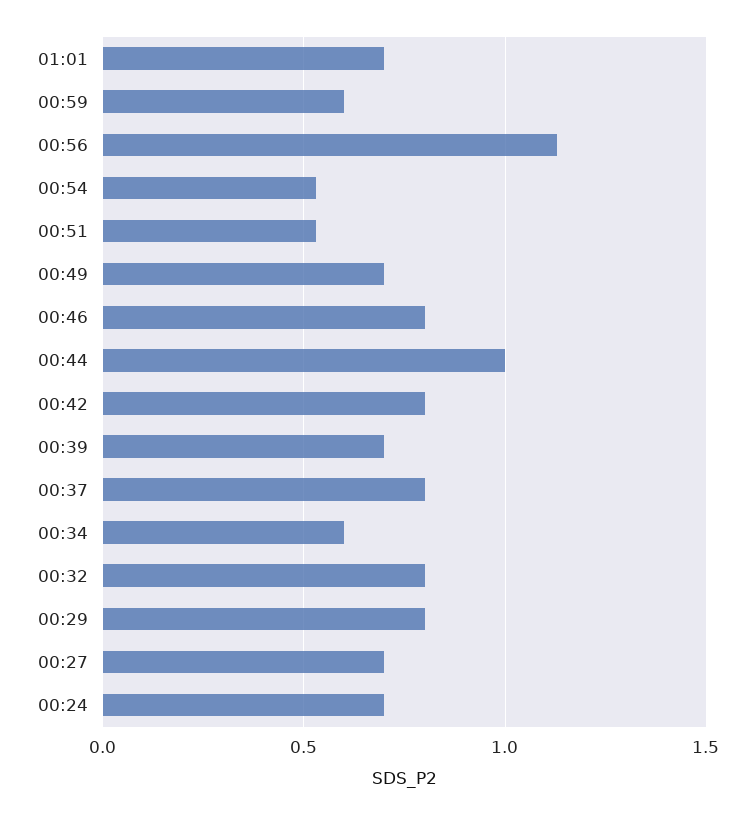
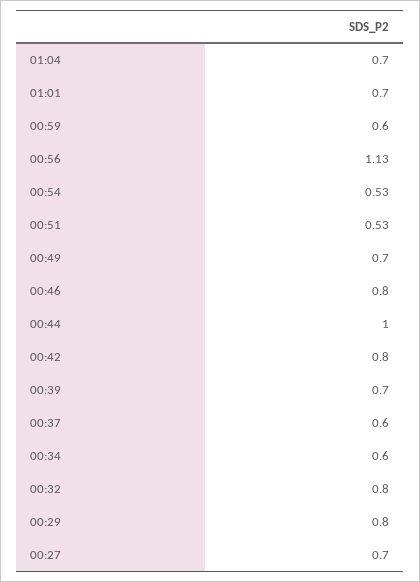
00:37: 0.8 -> 0.6
00:24: 0.7 -> none
01:04: none -> 0.7

